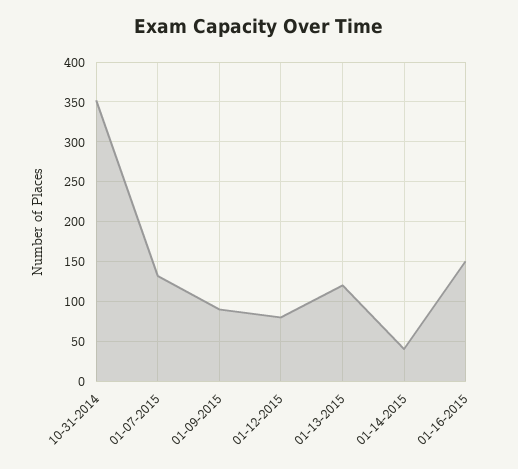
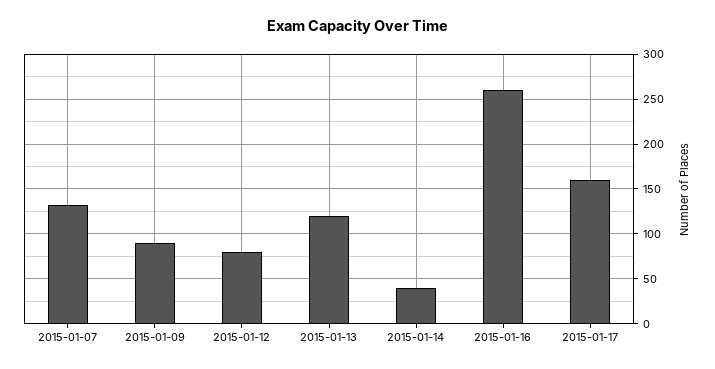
10-31-2014: 350 -> none
01-16-2015: 150 -> 260
2015-01-17: none -> 160

